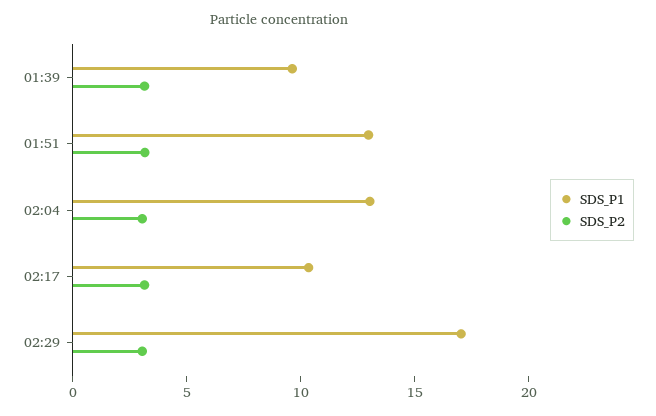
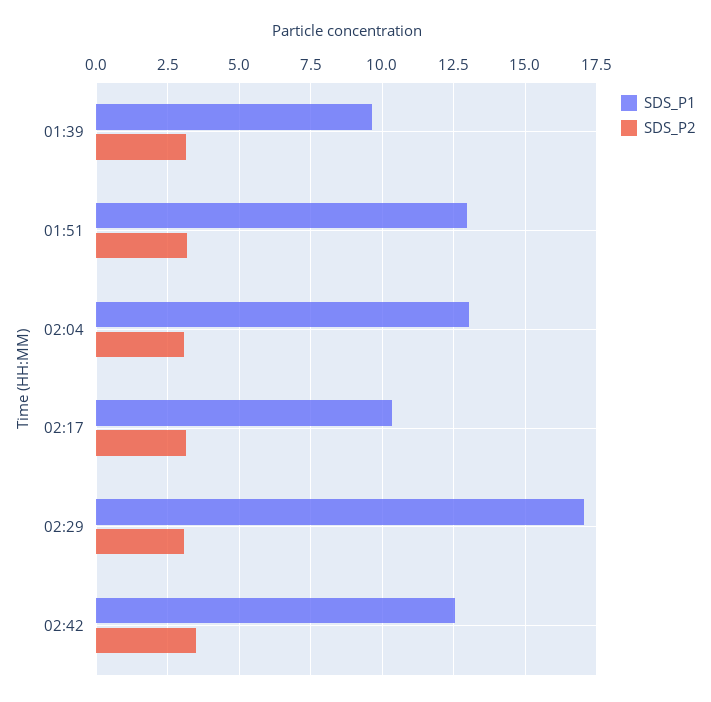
SDS_P1, 02:42: none -> 12.5
SDS_P2, 02:42: none -> 3.5

